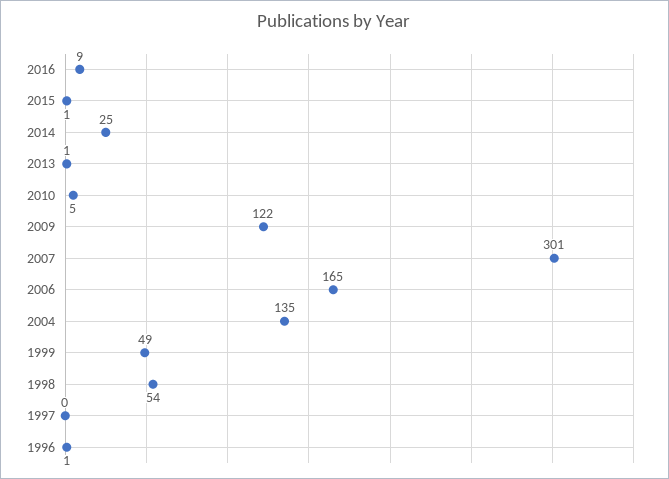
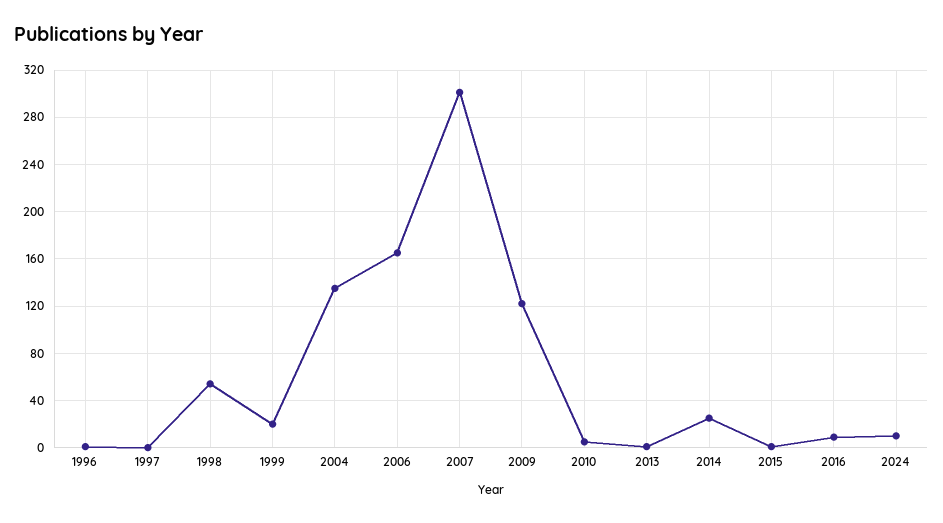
1999: 49 -> 20
2024: none -> 10

